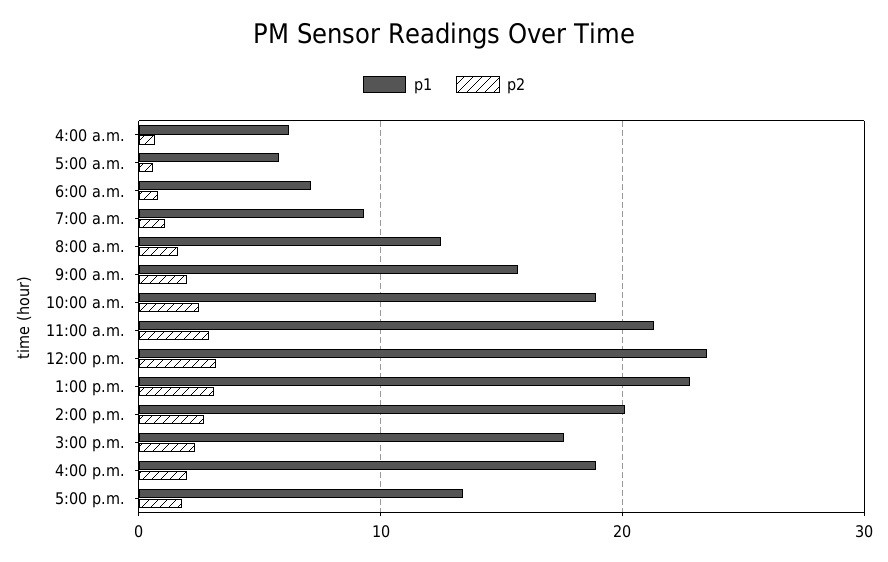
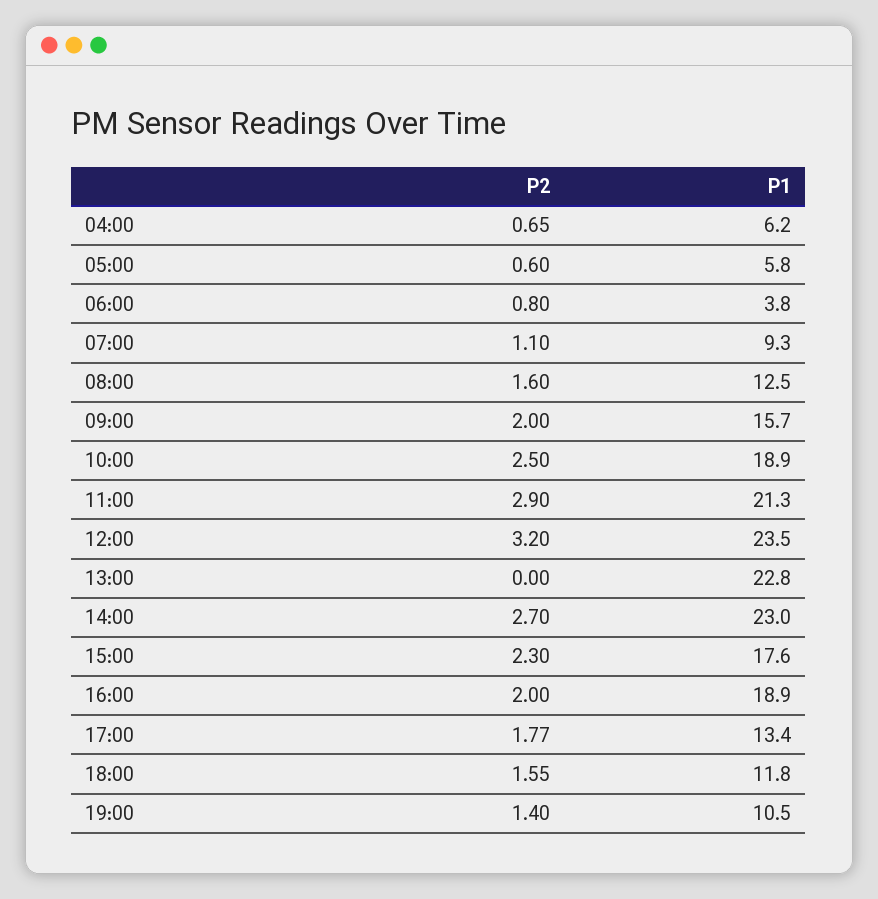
p1, 6:00 a.m.: 7 -> 3.8
p2, 1:00 p.m.: 3 -> 0
p1, 2:00 p.m.: 20 -> 23
p2, 18:00: none -> 1.55
p1, 18:00: none -> 11.8
p2, 19:00: none -> 1.4
p1, 19:00: none -> 10.5

